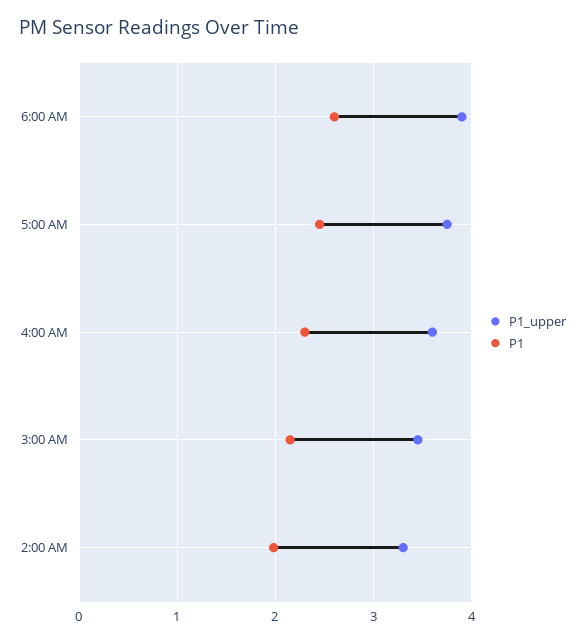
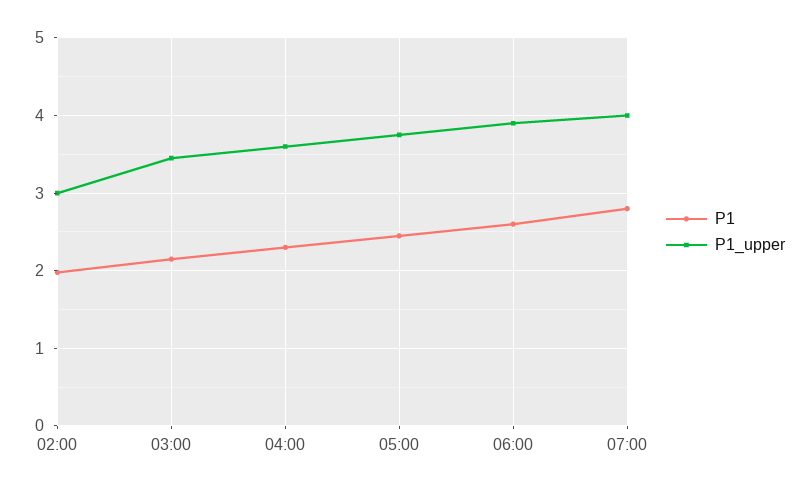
P1_upper, 2:00 AM: 3.3 -> 3
P1, 07:00: none -> 2.8
P1_upper, 07:00: none -> 4

